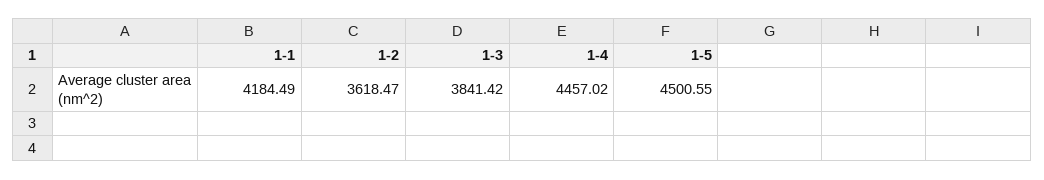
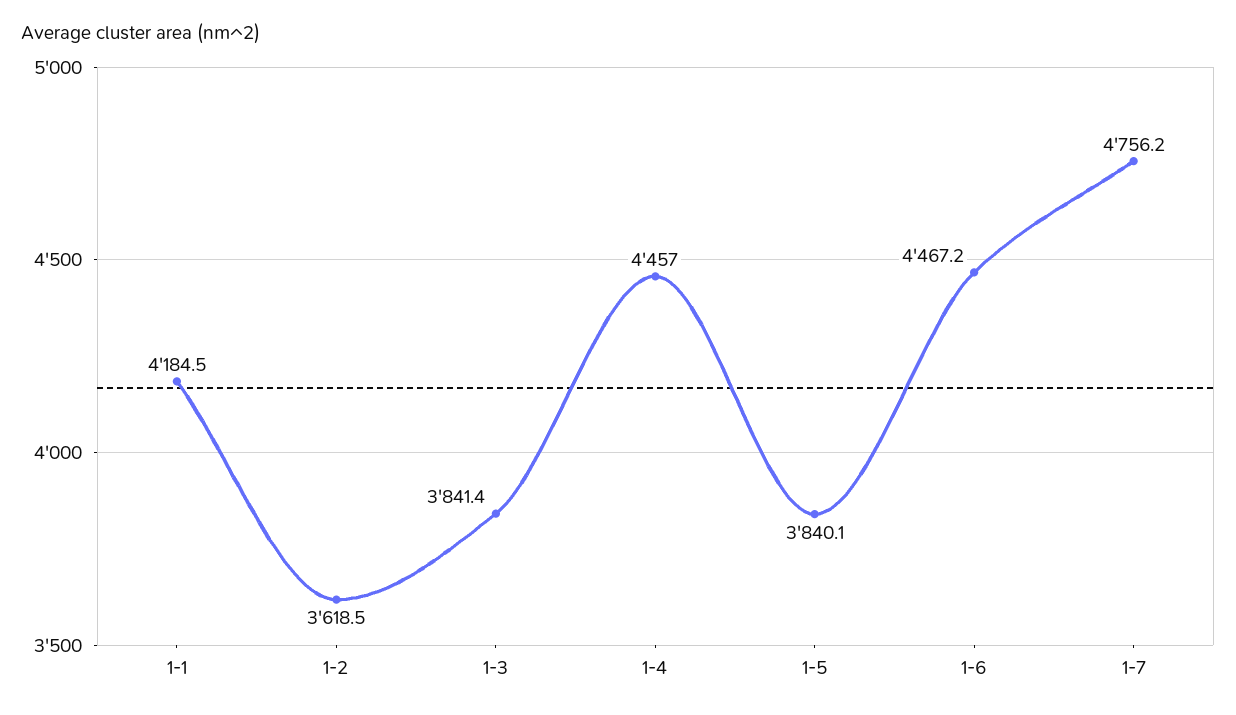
1-5: 4500.55 -> 3840.1
1-6: none -> 4467.2
1-7: none -> 4756.2

